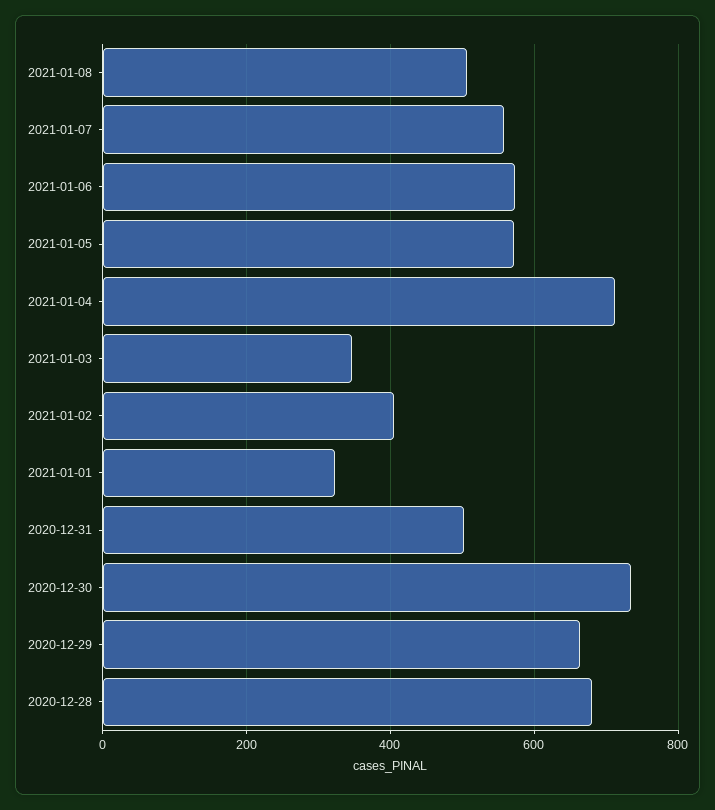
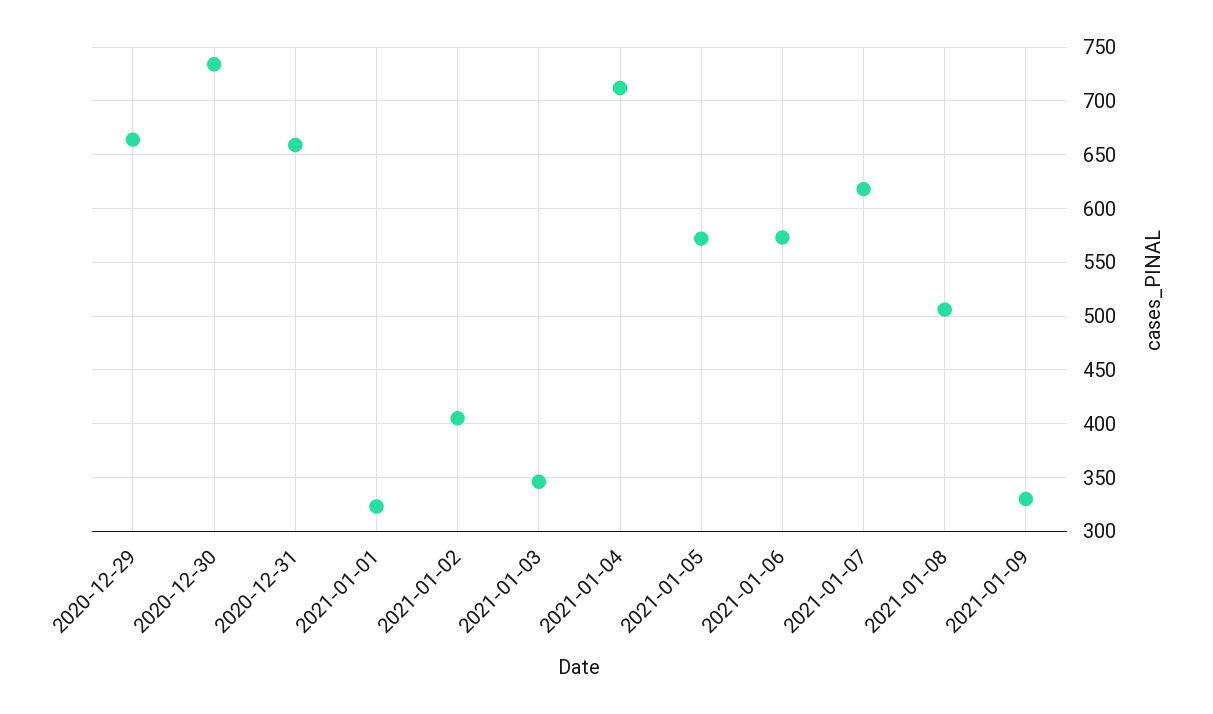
2021-01-07: 560 -> 620
2020-12-31: 500 -> 660
2020-12-28: 680 -> none
2021-01-09: none -> 330

